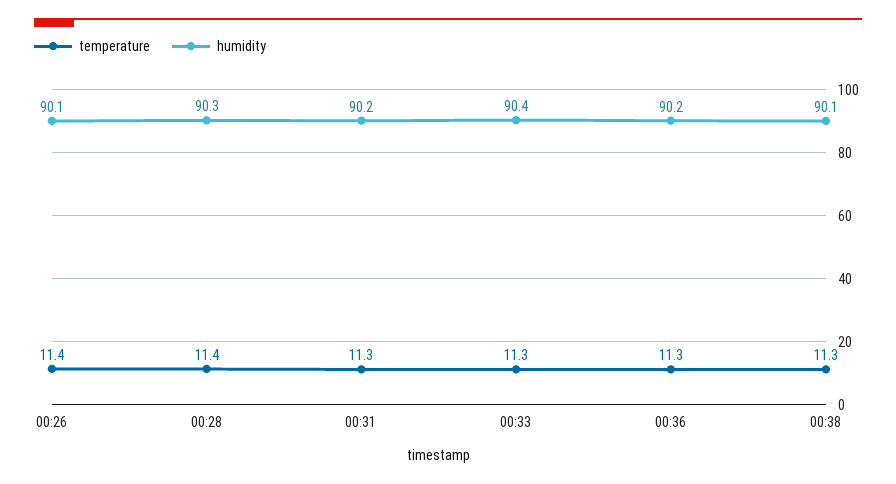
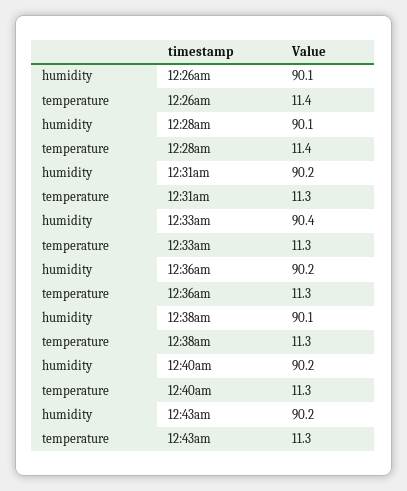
humidity, 00:28: 90.3 -> 90.1
humidity, 12:40am: none -> 90.2
temperature, 12:40am: none -> 11.3
humidity, 12:43am: none -> 90.2
temperature, 12:43am: none -> 11.3

